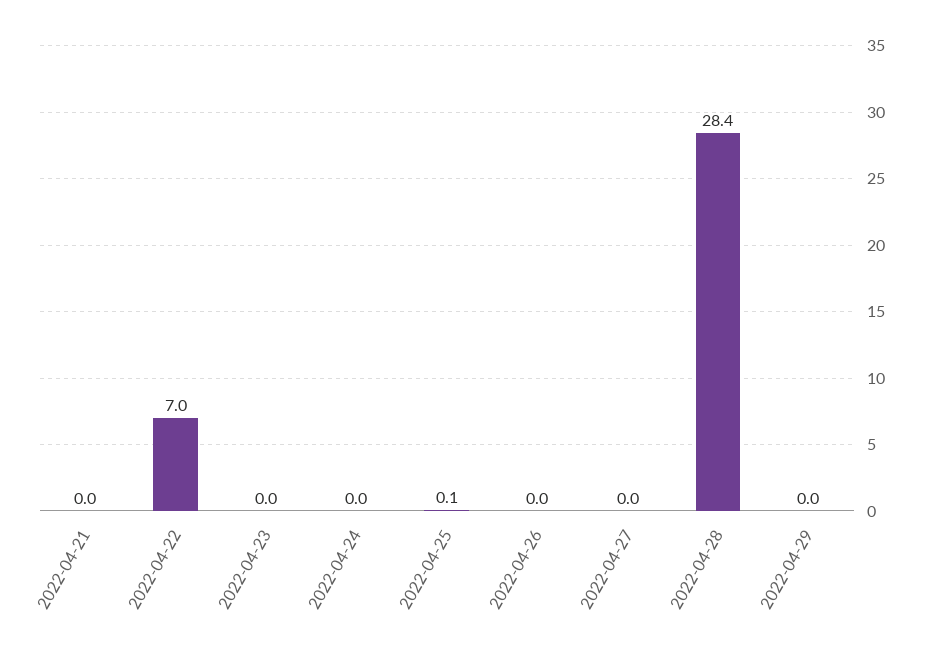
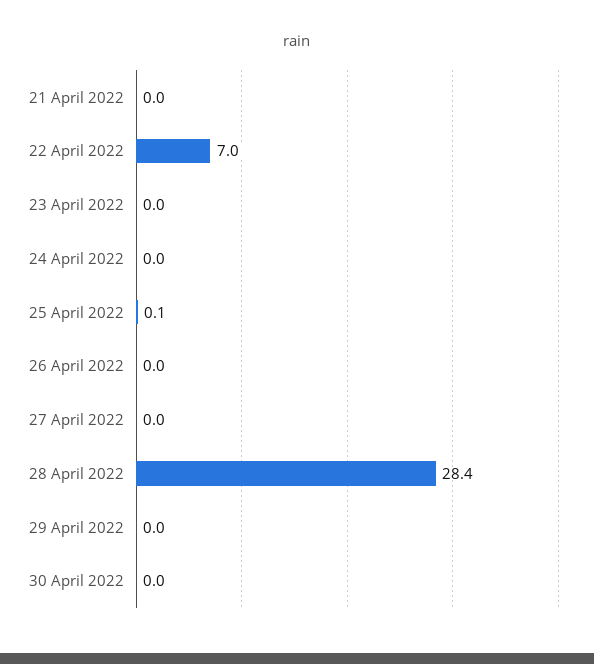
30 April 2022: none -> 0

